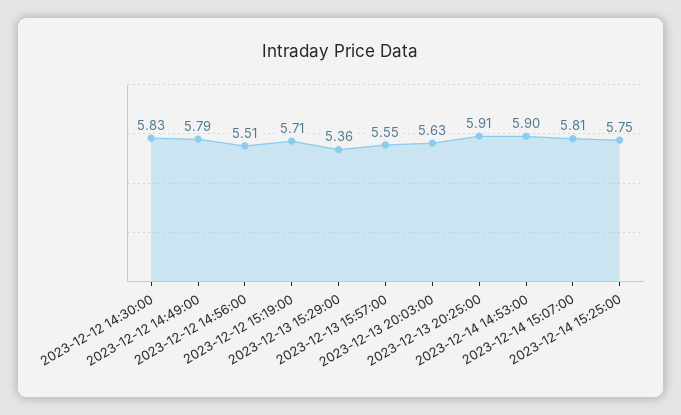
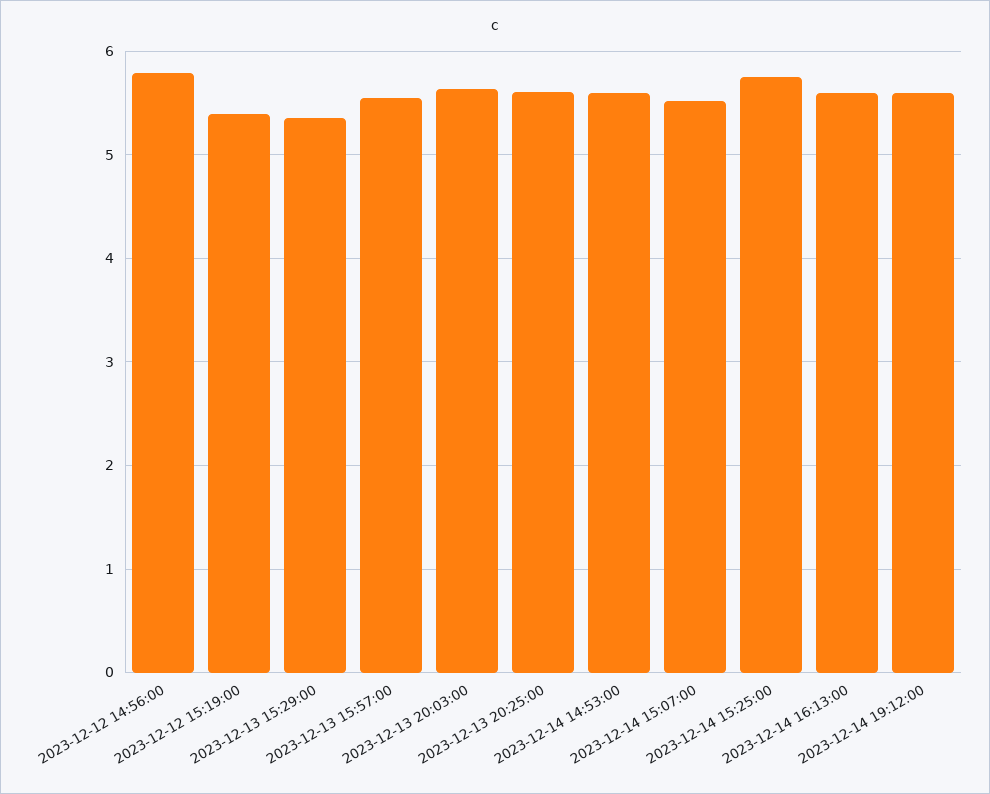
2023-12-12 14:30:00: 5.83 -> none
2023-12-12 14:49:00: 5.79 -> none
2023-12-12 14:56:00: 5.51 -> 5.8
2023-12-12 15:19:00: 5.71 -> 5.4
2023-12-13 20:25:00: 5.91 -> 5.6
2023-12-14 14:53:00: 5.9 -> 5.6
2023-12-14 15:07:00: 5.81 -> 5.5
2023-12-14 16:13:00: none -> 5.6
2023-12-14 19:12:00: none -> 5.6

